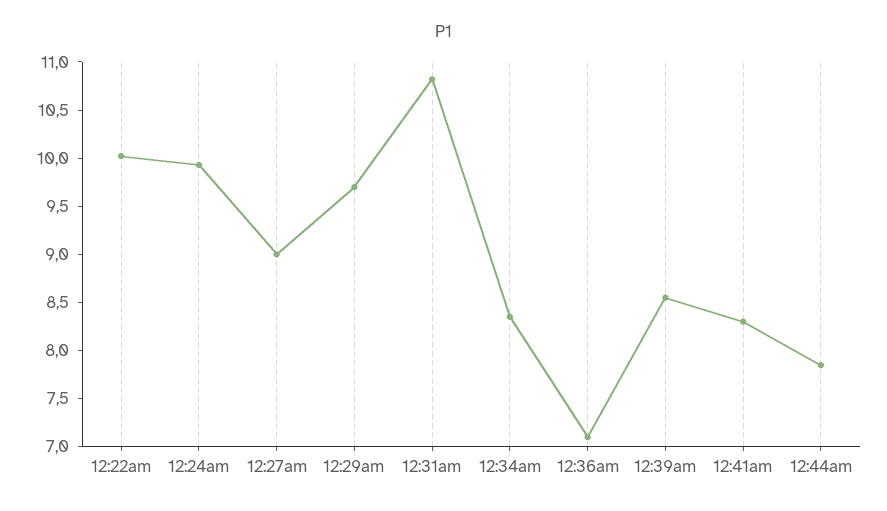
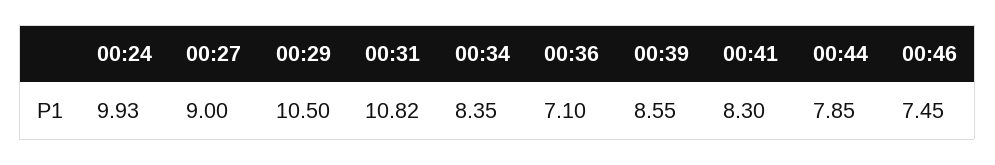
12:22am: 10 -> none
12:29am: 9.7 -> 10.5
00:46: none -> 7.45

